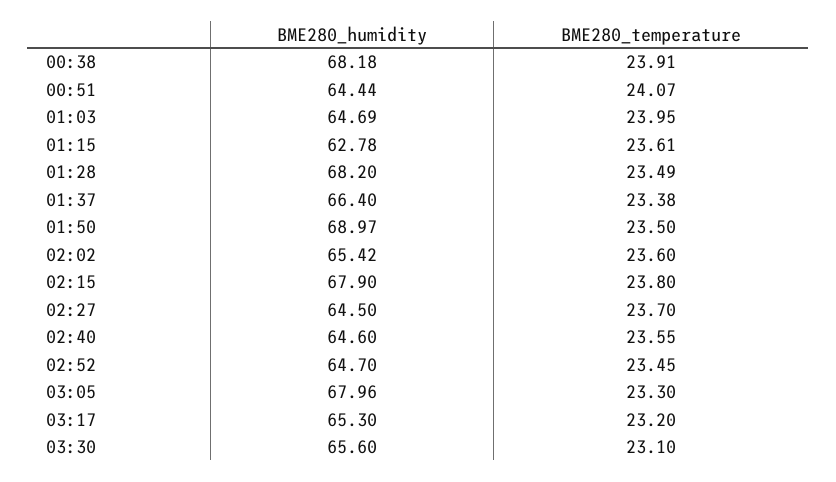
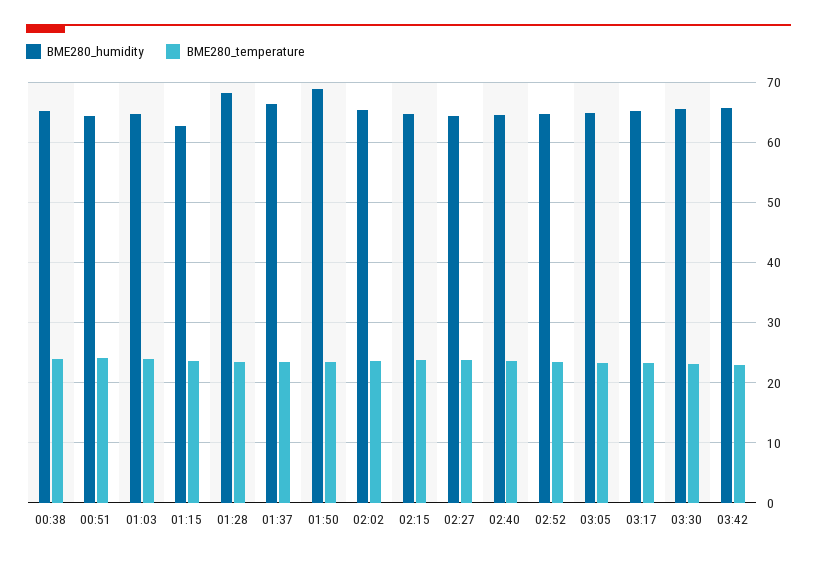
BME280_humidity, 00:38: 68.18 -> 65
BME280_humidity, 02:15: 67.9 -> 65
BME280_humidity, 03:05: 67.96 -> 65
BME280_humidity, 03:42: none -> 66
BME280_temperature, 03:42: none -> 23

